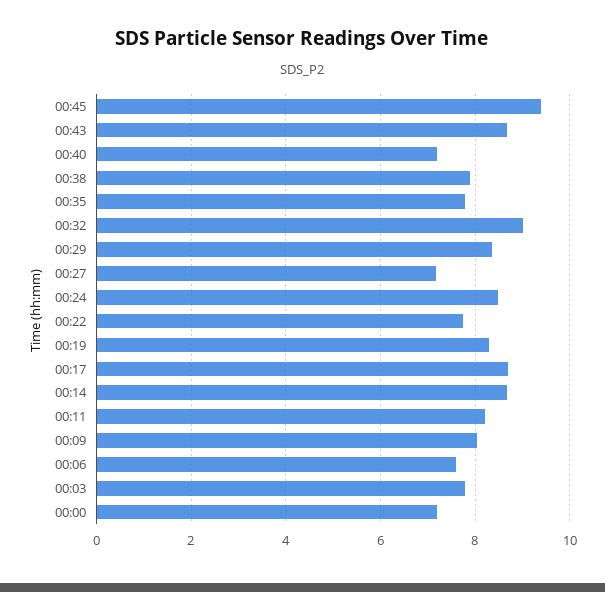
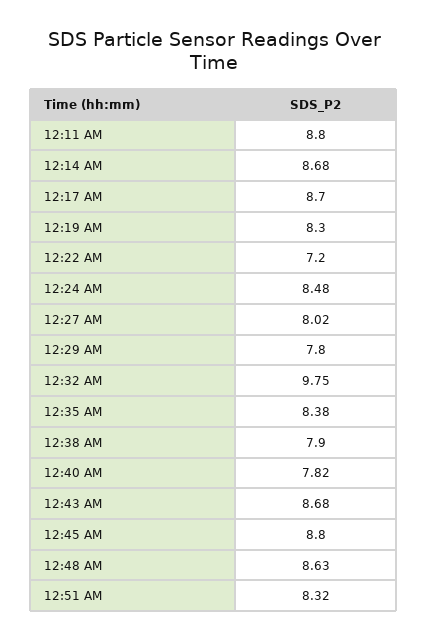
00:45: 9.4 -> 8.8
00:40: 7.2 -> 7.82
00:35: 7.8 -> 8.38
00:32: 9 -> 9.75
00:29: 8.4 -> 7.8
00:27: 7.2 -> 8.02
00:22: 7.8 -> 7.2
00:11: 8.2 -> 8.8
00:09: 8 -> none
00:06: 7.6 -> none
00:03: 7.8 -> none
00:00: 7.2 -> none
12:48 AM: none -> 8.63
12:51 AM: none -> 8.32

